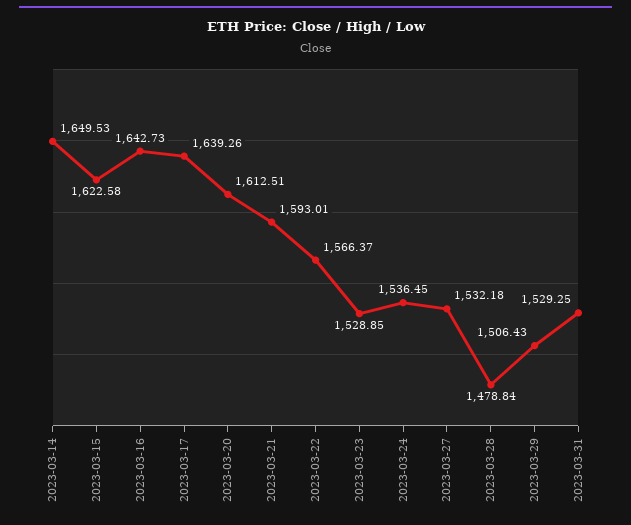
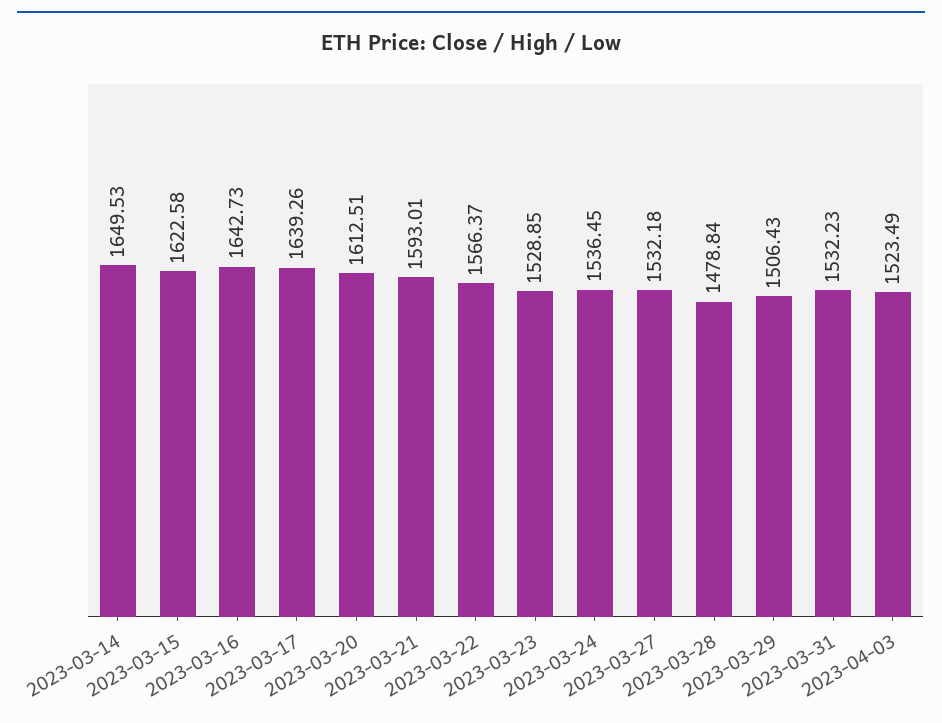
2023-03-31: 1529.25 -> 1532.23
2023-04-03: none -> 1523.49

